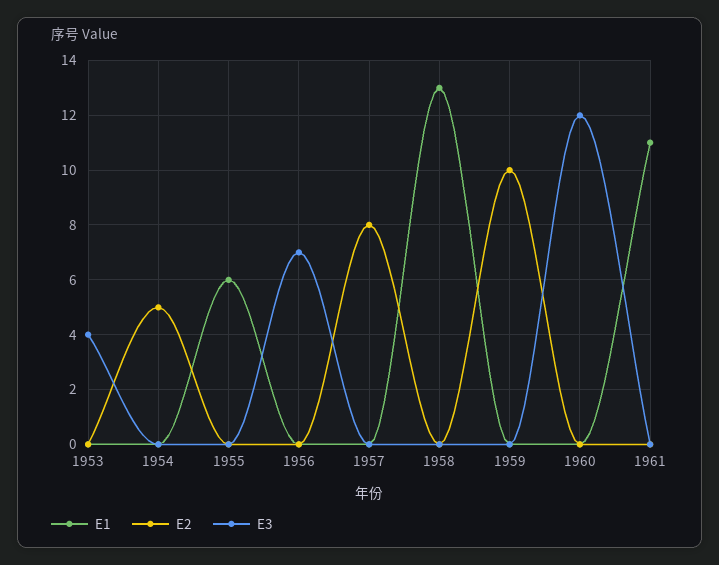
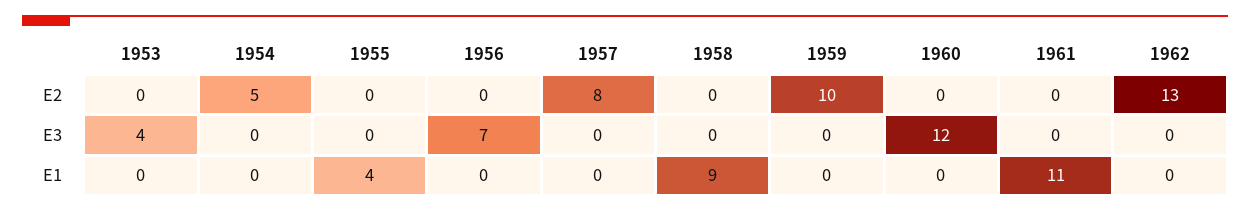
E1, 1955: 6 -> 4
E1, 1958: 13 -> 9
E2, 1962: none -> 13
E3, 1962: none -> 0
E1, 1962: none -> 0

